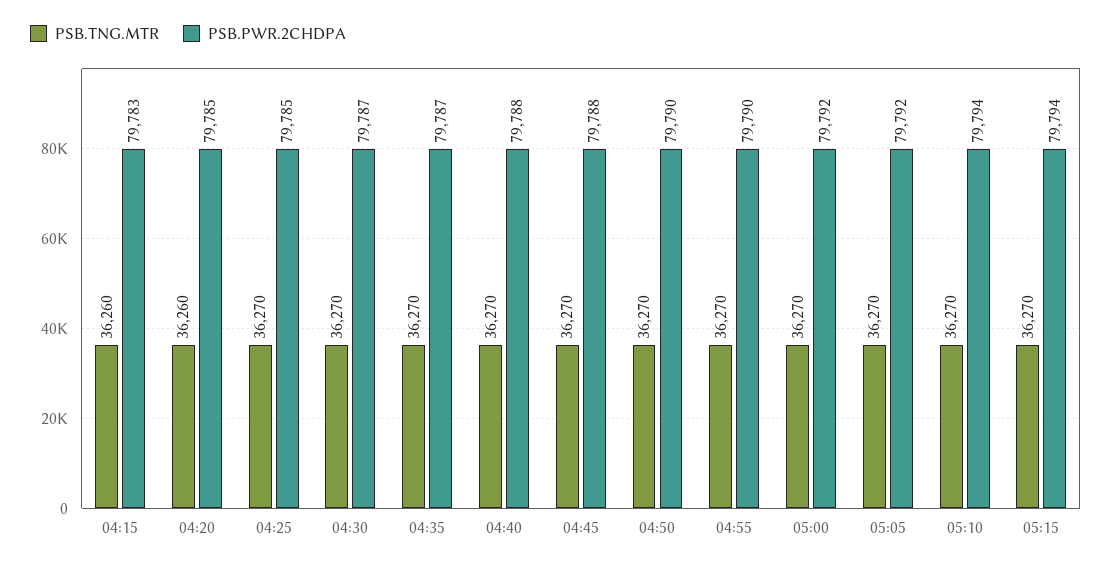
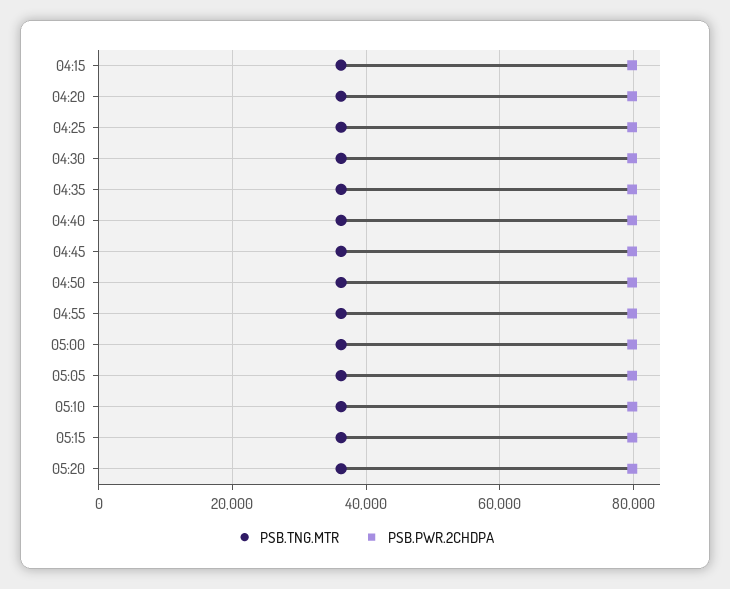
PSB.TNG.MTR, 05:20: none -> 36000
PSB.PWR.2CHDPA, 05:20: none -> 80000

